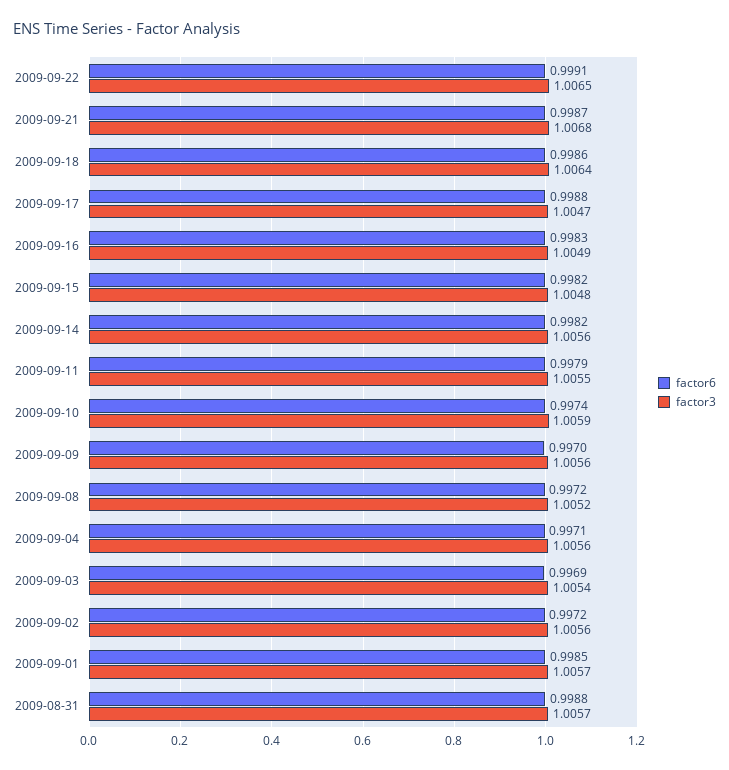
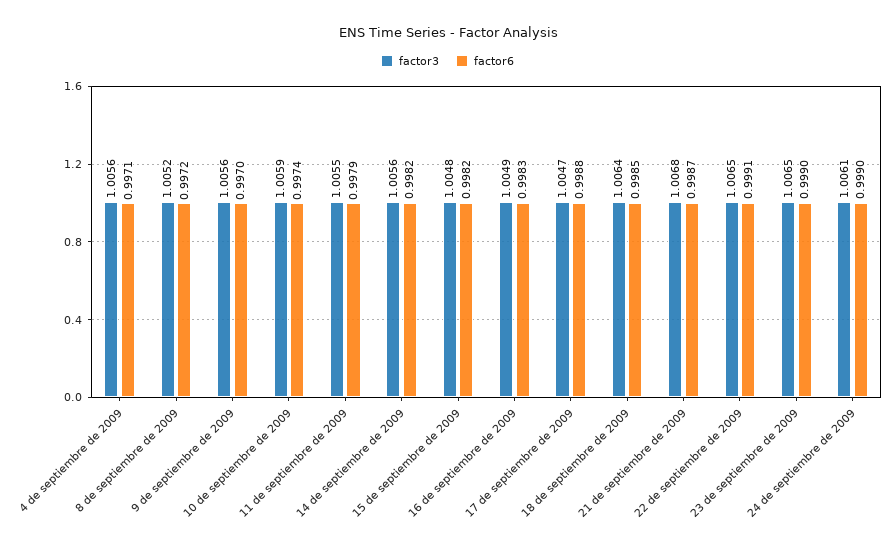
factor6, 2009-09-18: 0.9986 -> 0.9985
factor6, 2009-09-03: 0.9969 -> none
factor3, 2009-09-03: 1.0054 -> none
factor6, 2009-09-02: 0.9972 -> none
factor3, 2009-09-02: 1.0056 -> none
factor6, 2009-09-01: 0.9985 -> none
factor3, 2009-09-01: 1.0057 -> none
factor6, 2009-08-31: 0.9988 -> none
factor3, 2009-08-31: 1.0057 -> none
factor3, 23 de septiembre de 2009: none -> 1.0065
factor6, 23 de septiembre de 2009: none -> 0.999
factor3, 24 de septiembre de 2009: none -> 1.0061
factor6, 24 de septiembre de 2009: none -> 0.999

